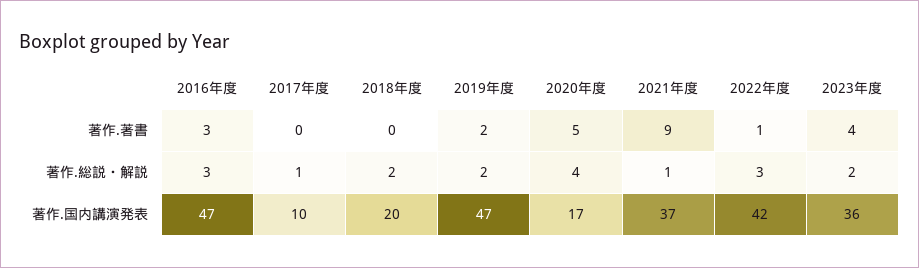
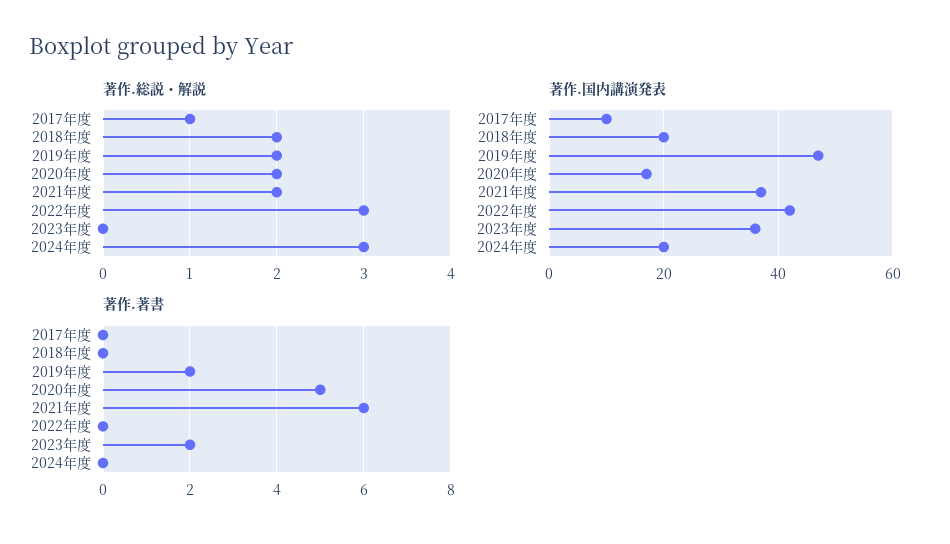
著作.著書, 2016年度: 3 -> none
著作.著書, 2021年度: 9 -> 6
著作.著書, 2022年度: 1 -> 0
著作.著書, 2023年度: 4 -> 2
著作.総説・解説, 2016年度: 3 -> none
著作.総説・解説, 2020年度: 4 -> 2
著作.総説・解説, 2021年度: 1 -> 2
著作.総説・解説, 2023年度: 2 -> 0
著作.国内講演発表, 2016年度: 47 -> none
著作.総説・解説, 2024年度: none -> 3
著作.国内講演発表, 2024年度: none -> 20
著作.著書, 2024年度: none -> 0

